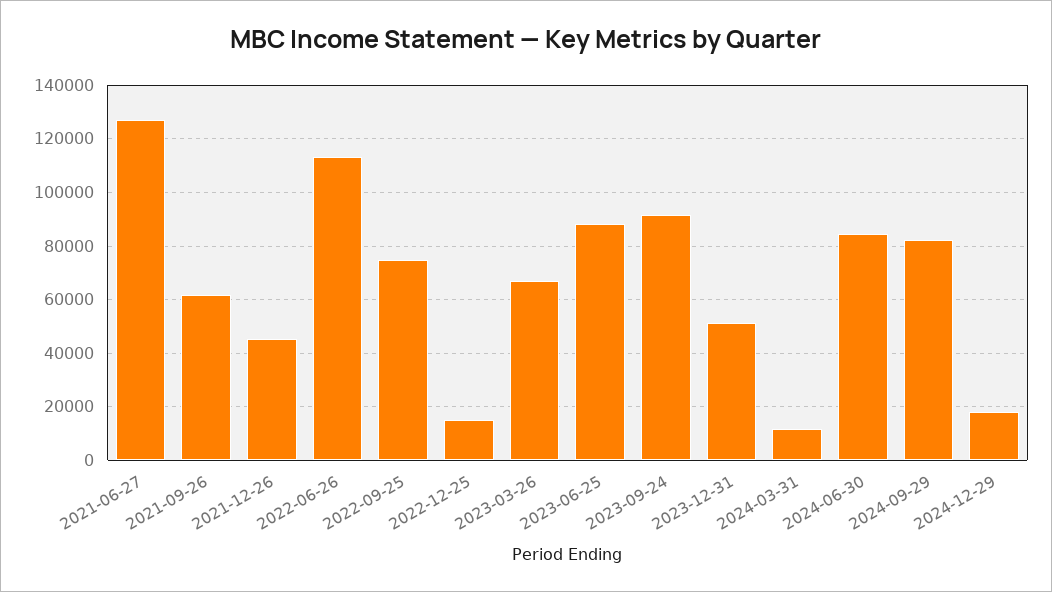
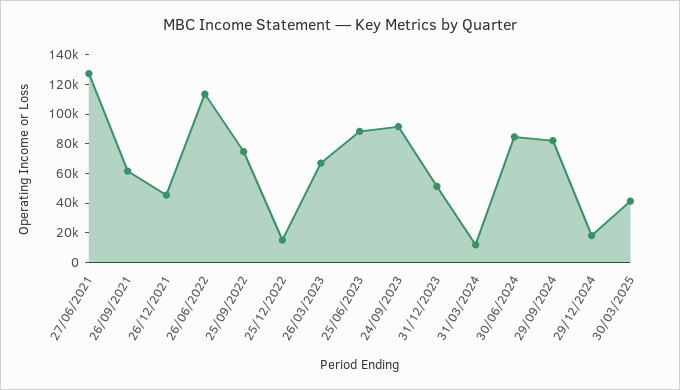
30/03/2025: none -> 40000

